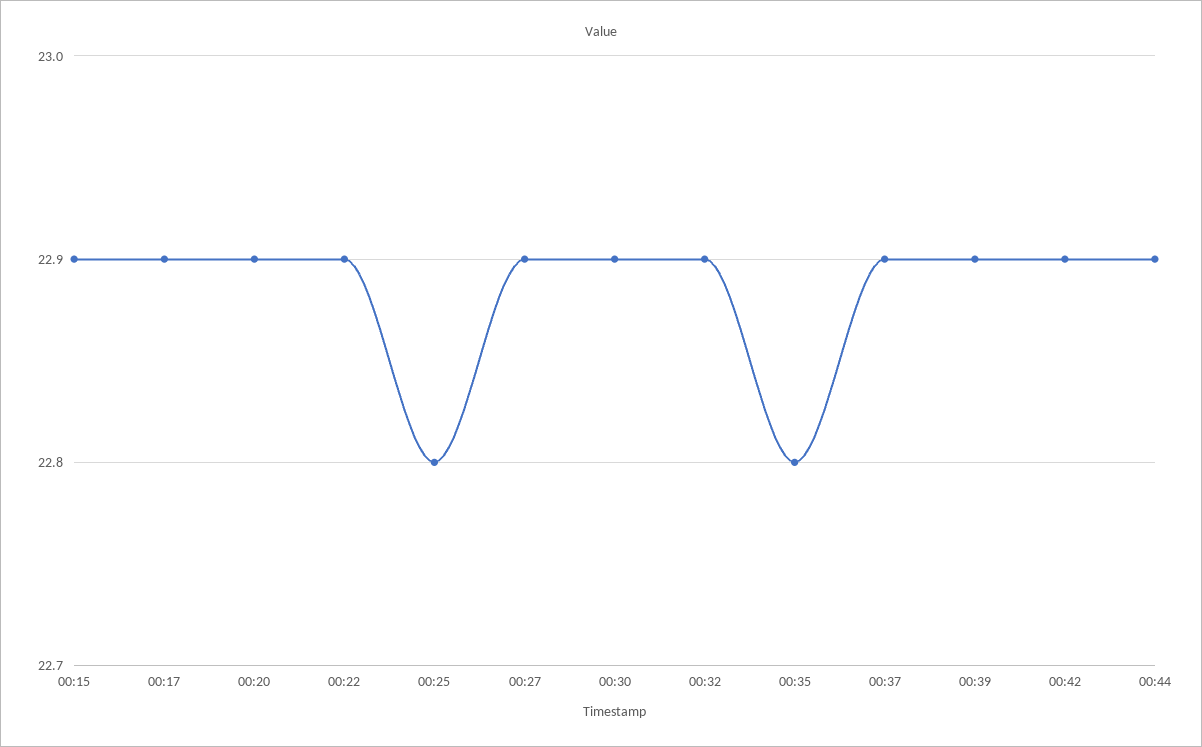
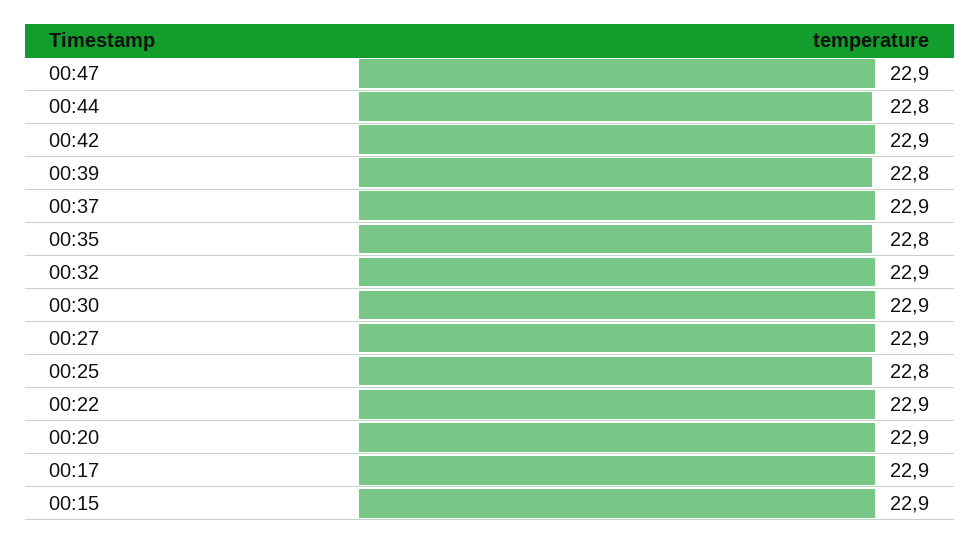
00:39: 22.9 -> 22.8
00:44: 22.9 -> 22.8
00:47: none -> 22.9

